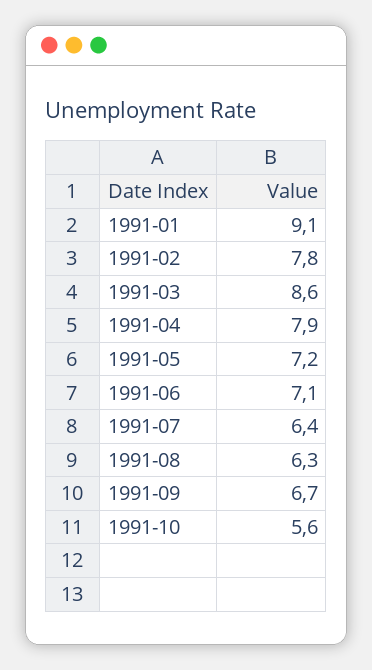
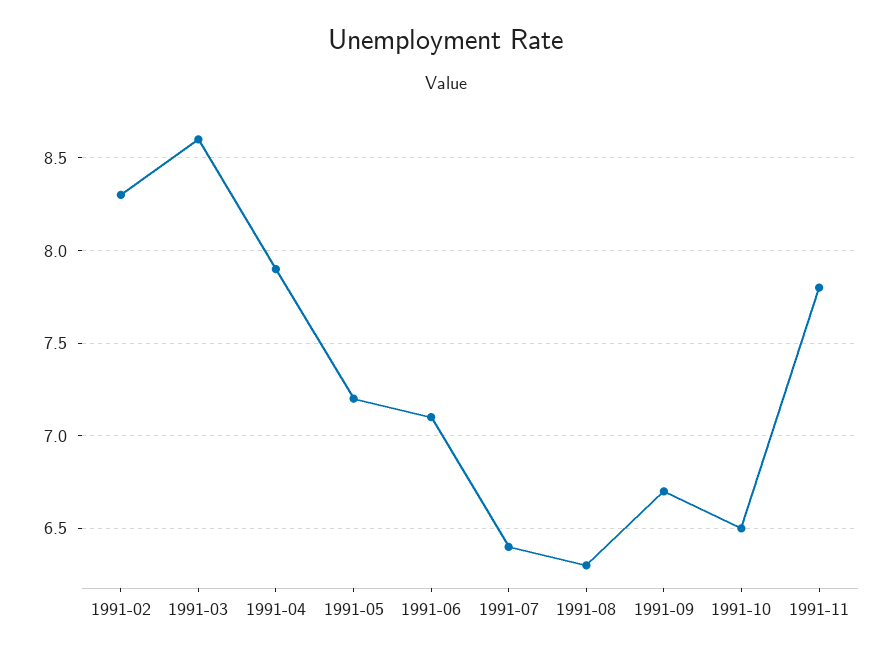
1991-01: 9.1 -> none
1991-02: 7.8 -> 8.3
1991-10: 5.6 -> 6.5
1991-11: none -> 7.8

